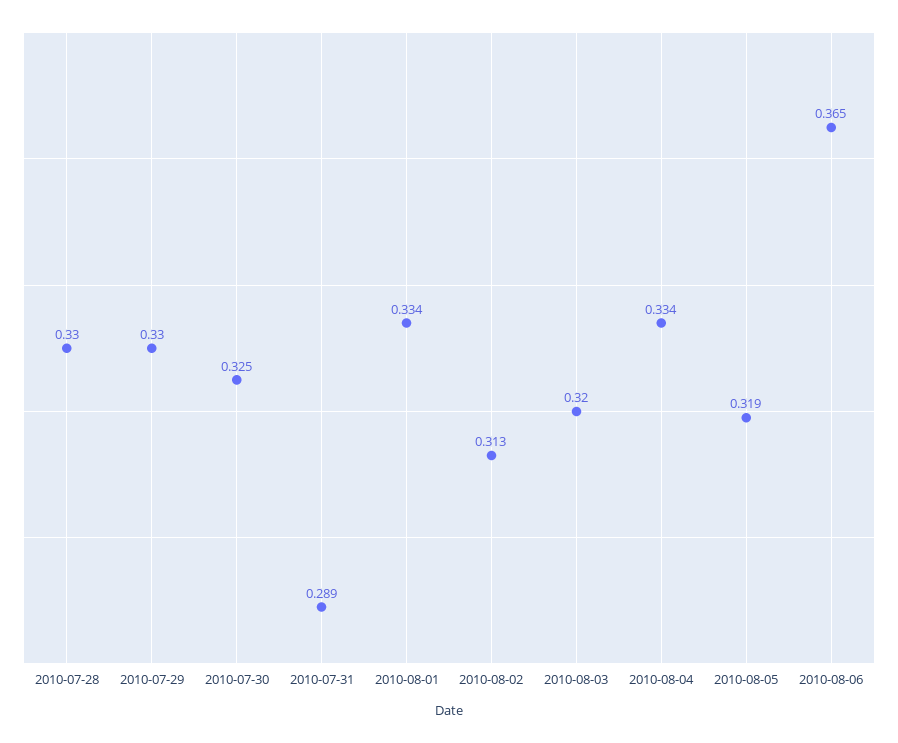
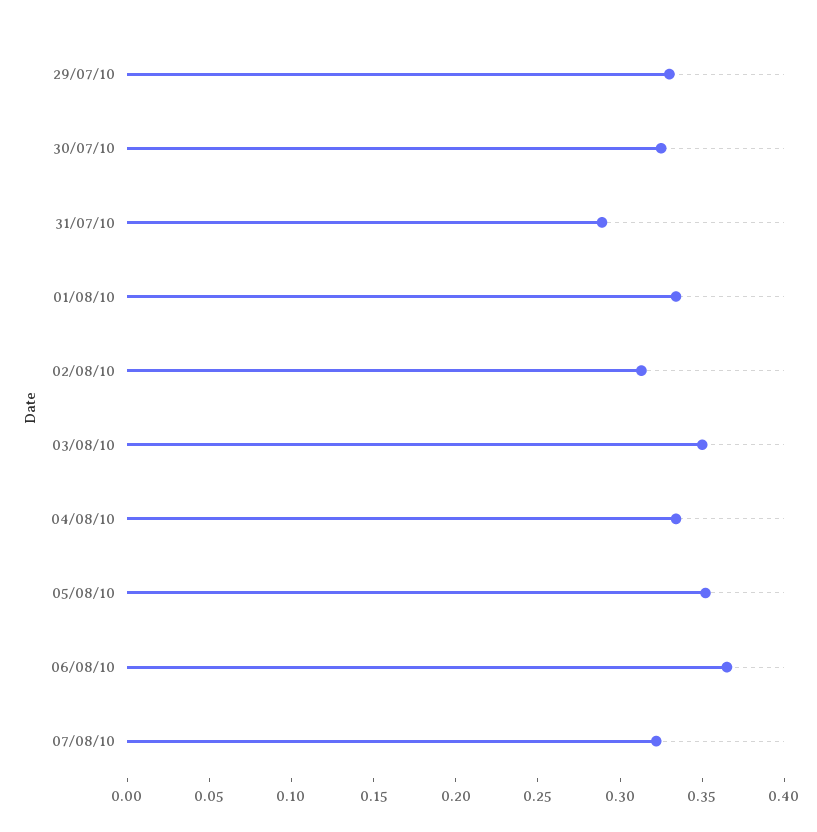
2010-07-28: 0.33 -> none
2010-08-03: 0.32 -> 0.35
2010-08-05: 0.319 -> 0.35
07/08/10: none -> 0.32

